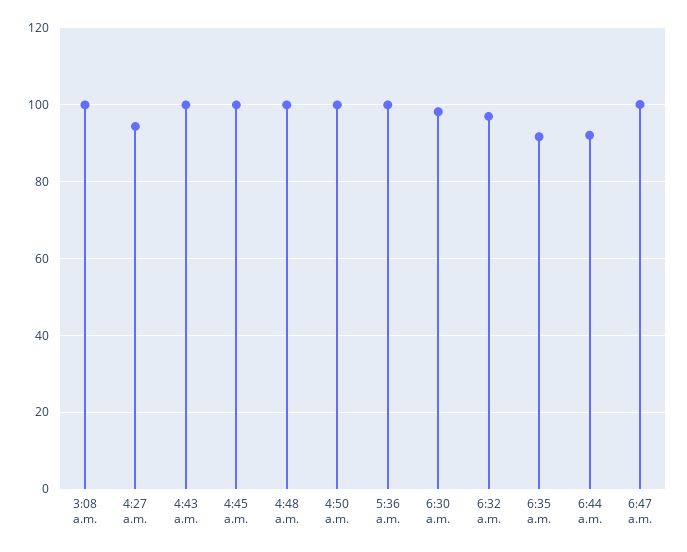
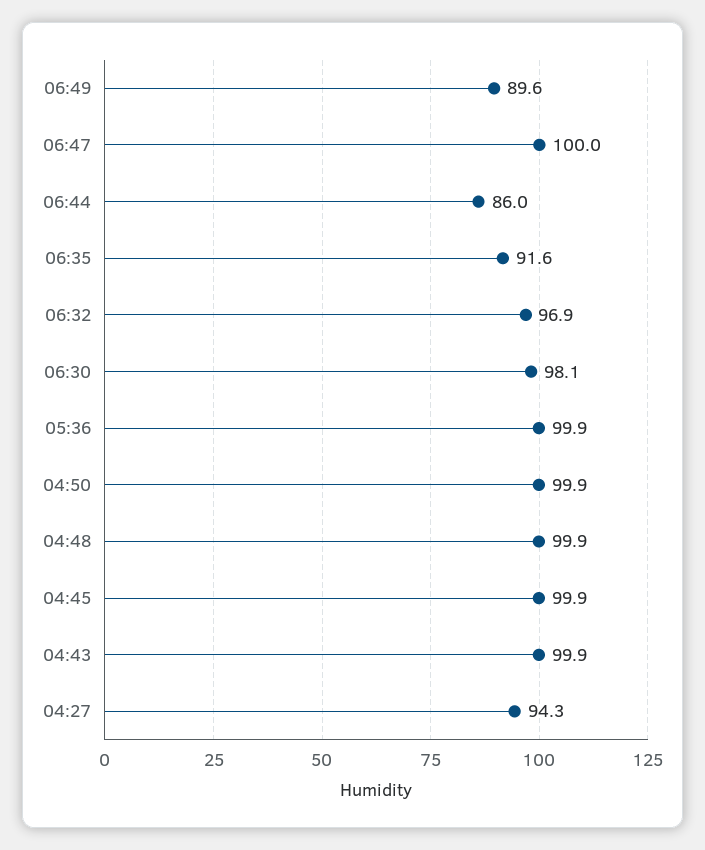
3:08 a.m.: 100 -> none
6:44 a.m.: 92 -> 86
06:49: none -> 89.6

